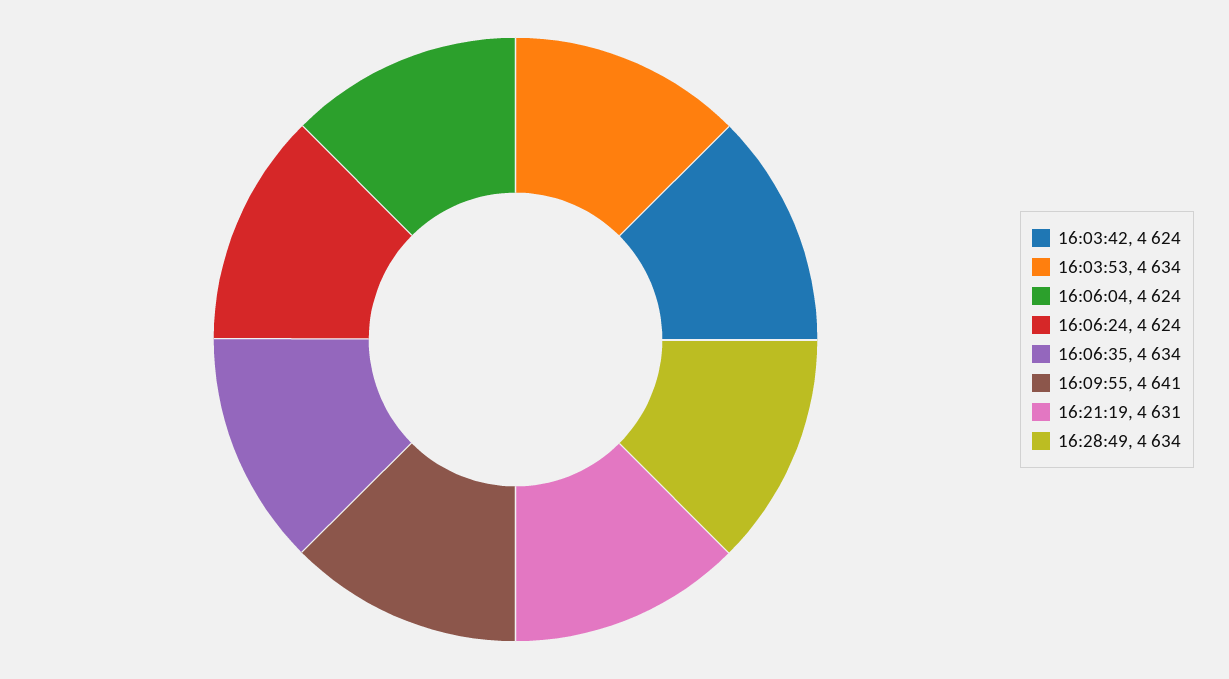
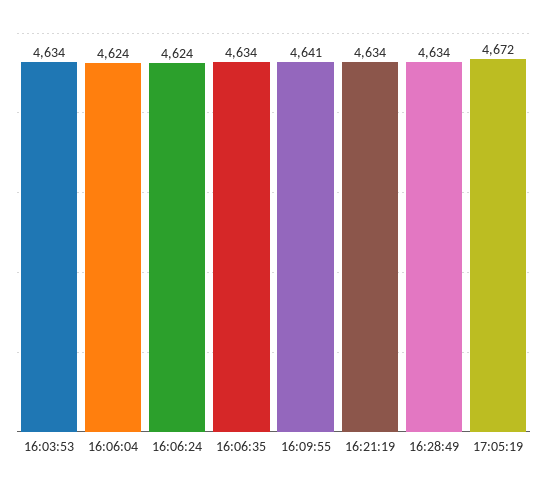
16:03:42: 4624 -> none
16:21:19: 4631 -> 4634
17:05:19: none -> 4672

